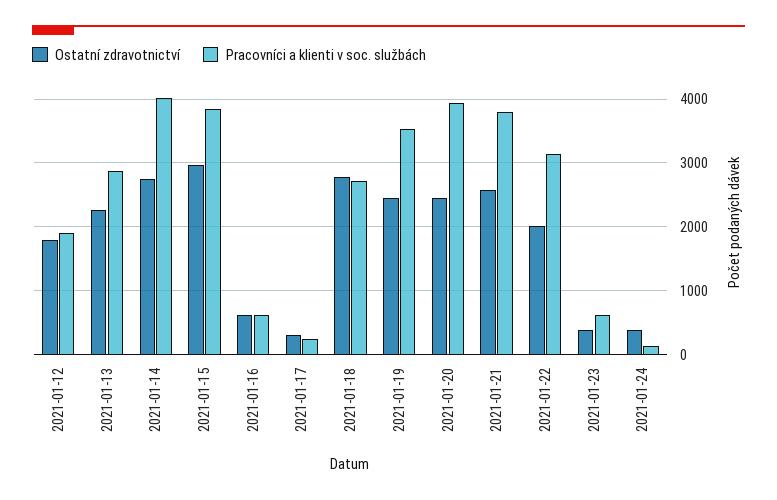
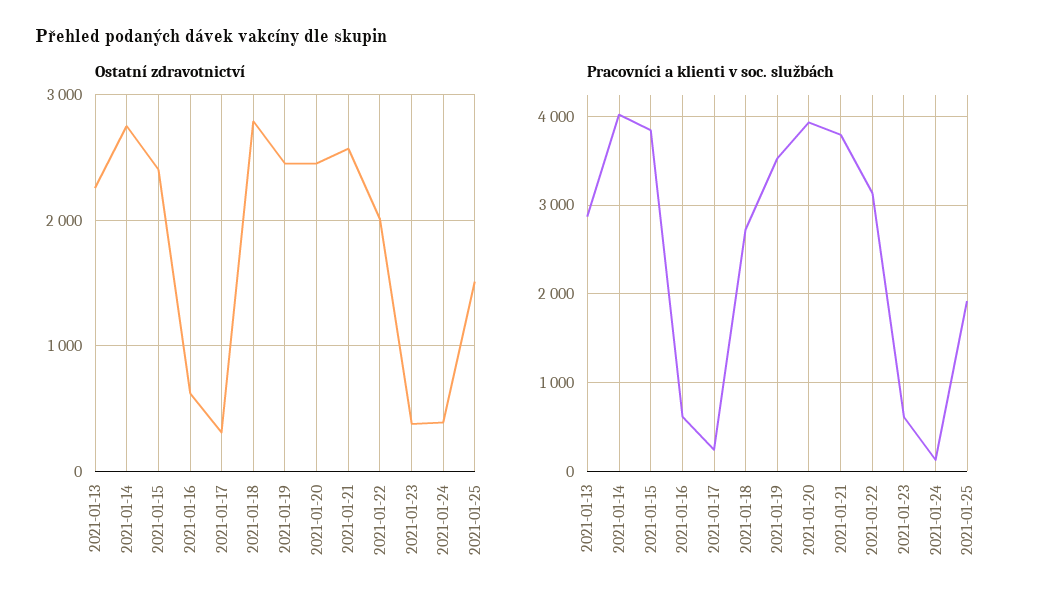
Ostatní zdravotnictví, 2021-01-12: 1800 -> none
Pracovníci a klienti v soc. službách, 2021-01-12: 1900 -> none
Ostatní zdravotnictví, 2021-01-15: 3000 -> 2400
Ostatní zdravotnictví, 2021-01-25: none -> 1500
Pracovníci a klienti v soc. službách, 2021-01-25: none -> 1900

